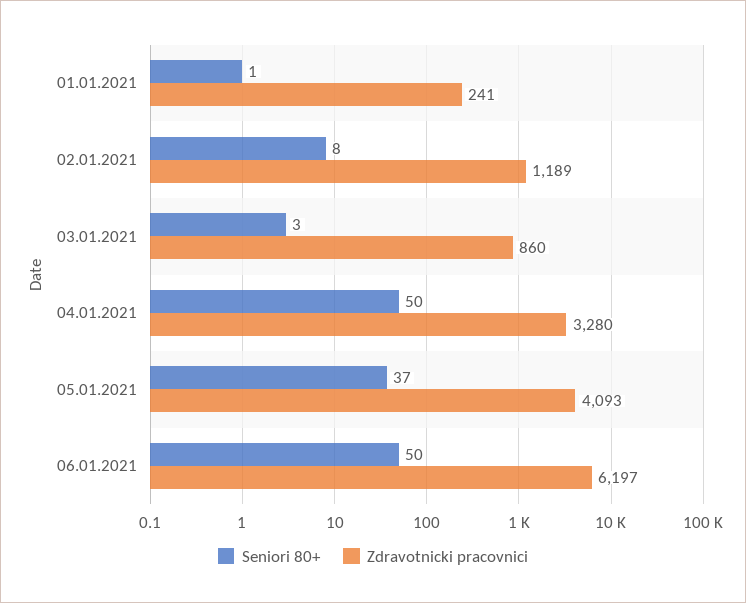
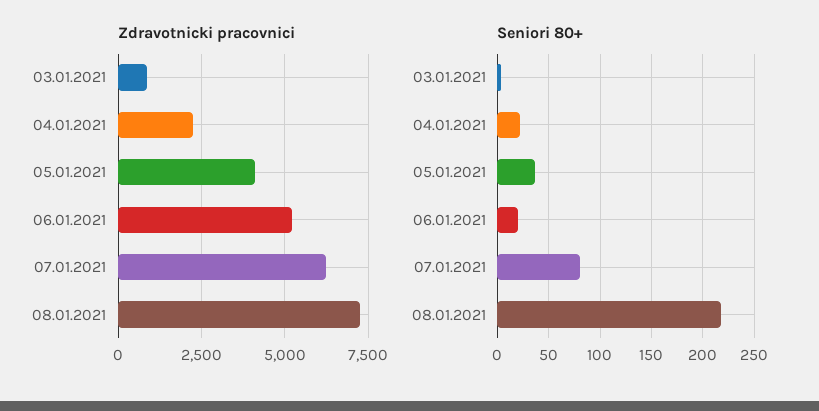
Seniori 80+, 01.01.2021: 1 -> none
Zdravotnicki pracovnici, 01.01.2021: 241 -> none
Seniori 80+, 02.01.2021: 8 -> none
Zdravotnicki pracovnici, 02.01.2021: 1189 -> none
Seniori 80+, 04.01.2021: 50 -> 20
Zdravotnicki pracovnici, 04.01.2021: 3280 -> 2250
Seniori 80+, 06.01.2021: 50 -> 20
Zdravotnicki pracovnici, 06.01.2021: 6197 -> 5250
Zdravotnicki pracovnici, 07.01.2021: none -> 6250
Zdravotnicki pracovnici, 08.01.2021: none -> 7250
Seniori 80+, 07.01.2021: none -> 80
Seniori 80+, 08.01.2021: none -> 220

